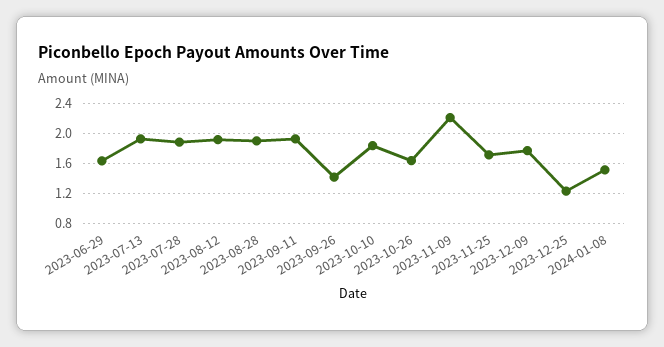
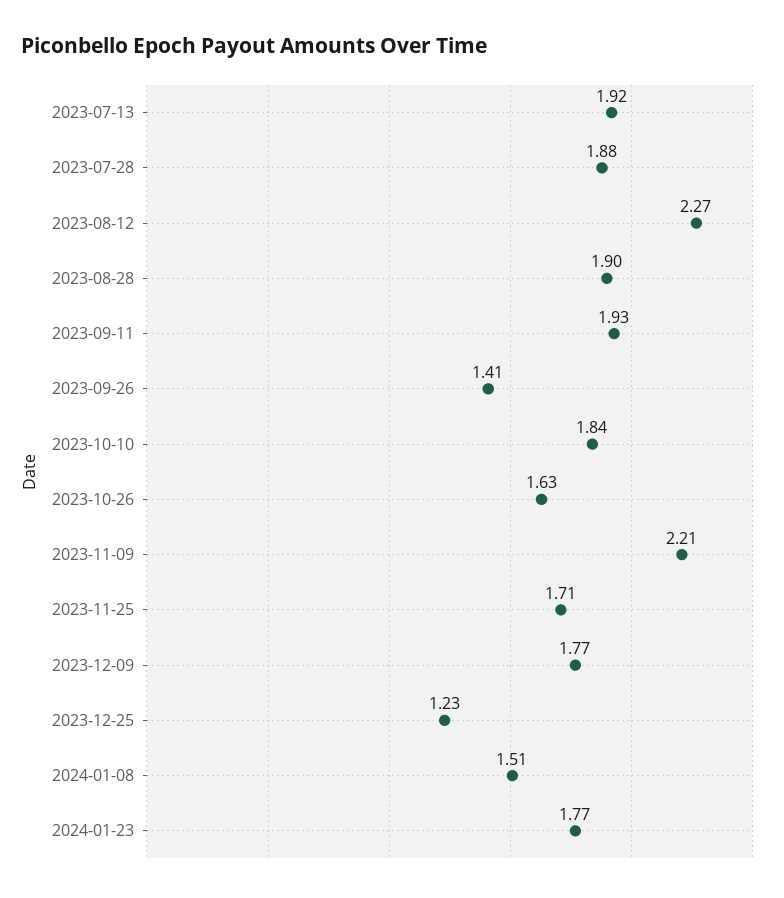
2023-06-29: 1.6 -> none
2023-08-12: 1.9 -> 2.27
2024-01-23: none -> 1.77

